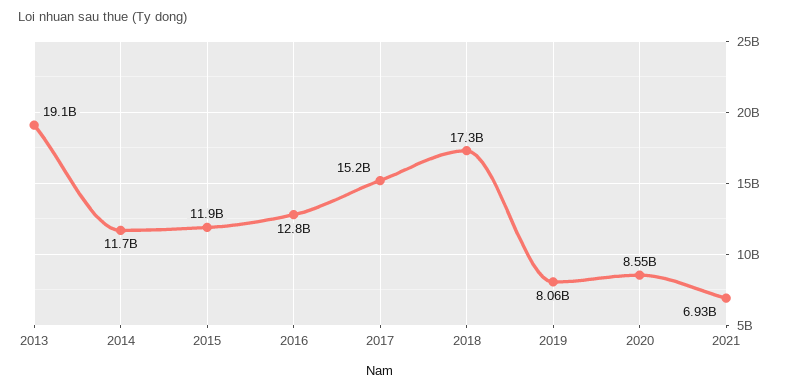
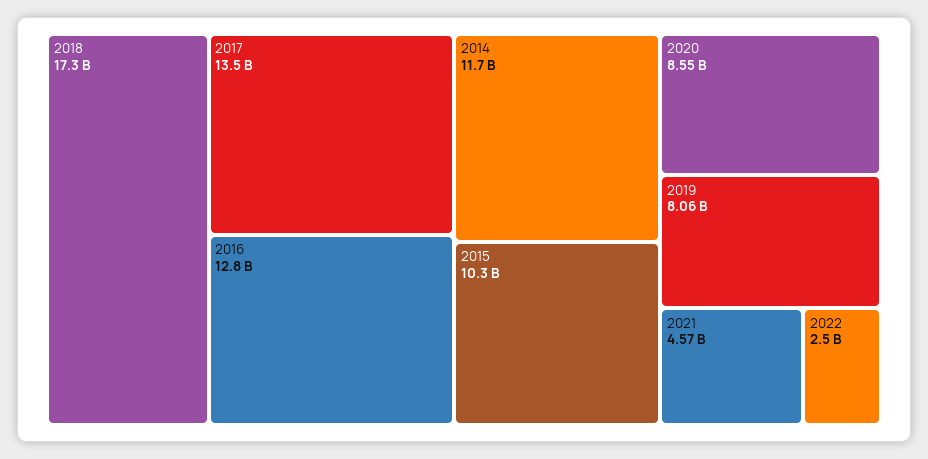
2013: 19100000000 -> none
2015: 11900000000 -> 10300000000
2017: 15200000000 -> 13500000000
2021: 6930000000 -> 4570000000
2022: none -> 2500000000

